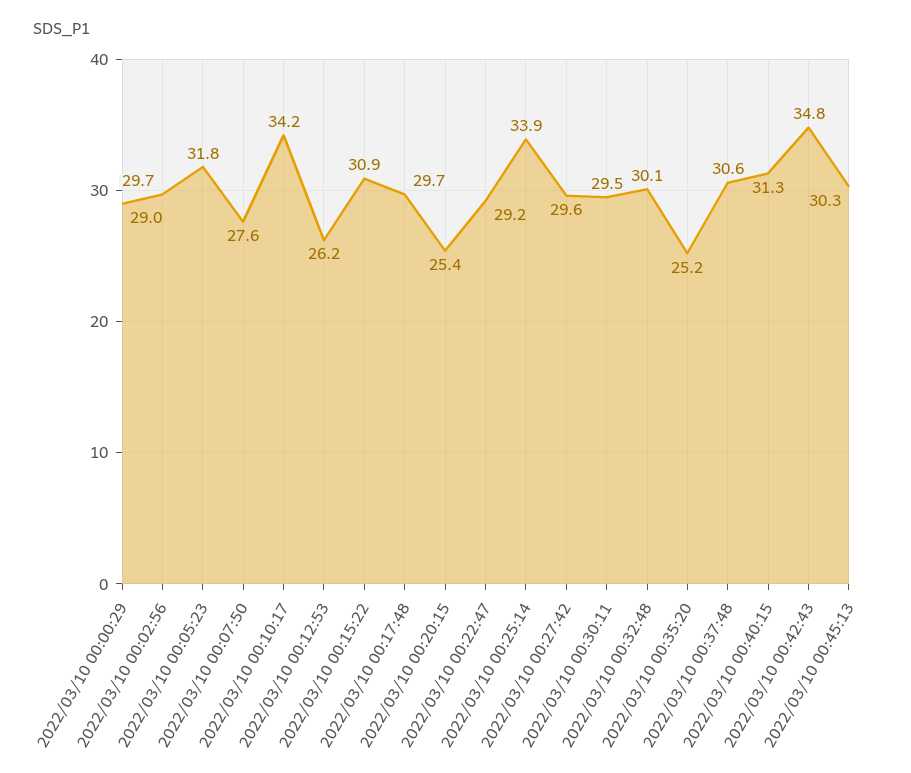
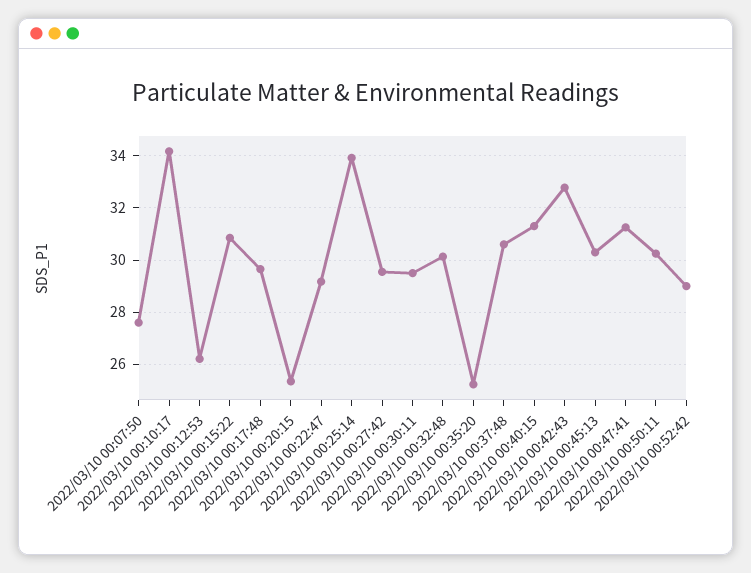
2022/03/10 00:00:29: 29 -> none
2022/03/10 00:02:56: 29.7 -> none
2022/03/10 00:05:23: 31.8 -> none
2022/03/10 00:42:43: 34.8 -> 32.75
2022/03/10 00:47:41: none -> 31.25
2022/03/10 00:50:11: none -> 30.25
2022/03/10 00:52:42: none -> 29

